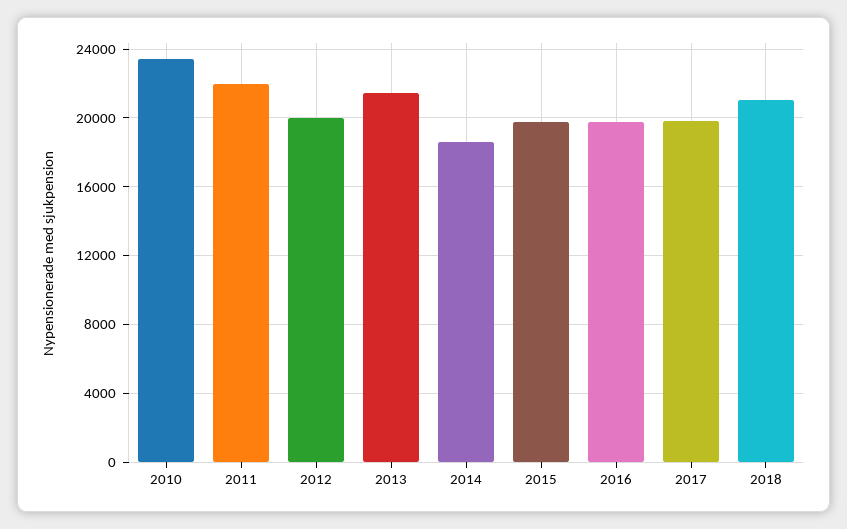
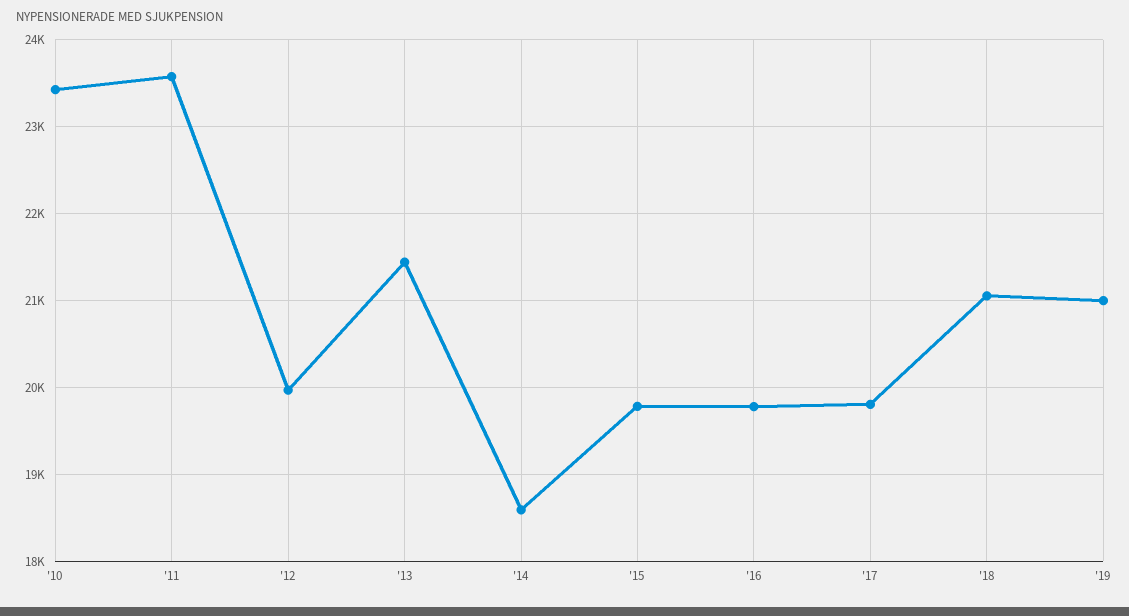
2011: 22000 -> 23600
'19: none -> 21000

